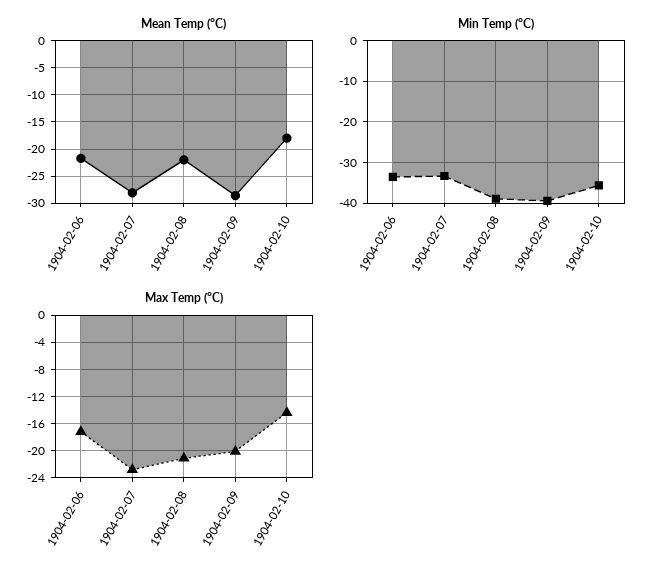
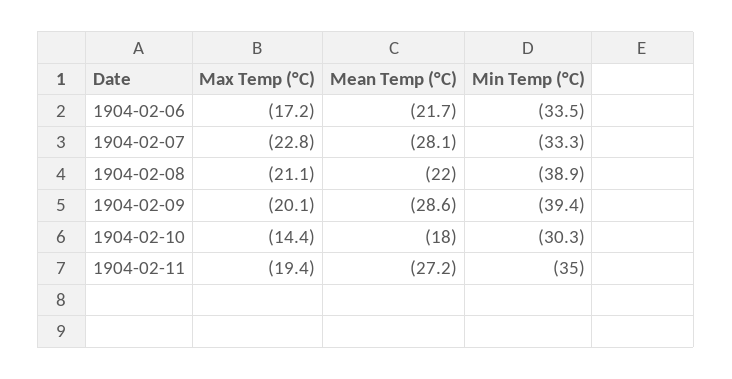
Min Temp (°C), 1904-02-10: -36 -> -30.3
Max Temp (°C), 1904-02-11: none -> -19.4
Mean Temp (°C), 1904-02-11: none -> -27.2
Min Temp (°C), 1904-02-11: none -> -35

